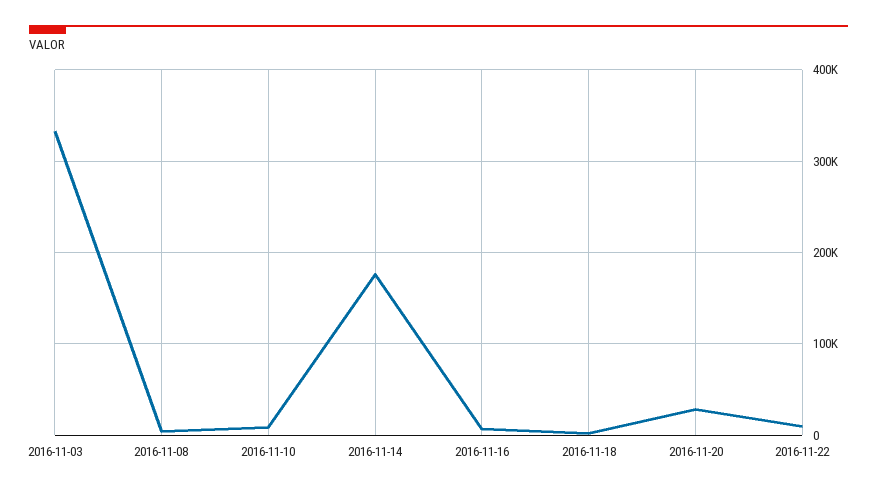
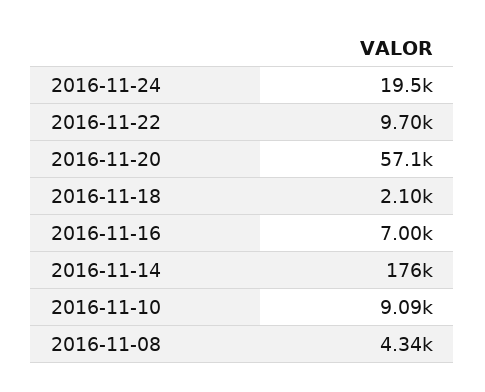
2016-11-03: 330000 -> none
2016-11-20: 30000 -> 57100
2016-11-24: none -> 19500

